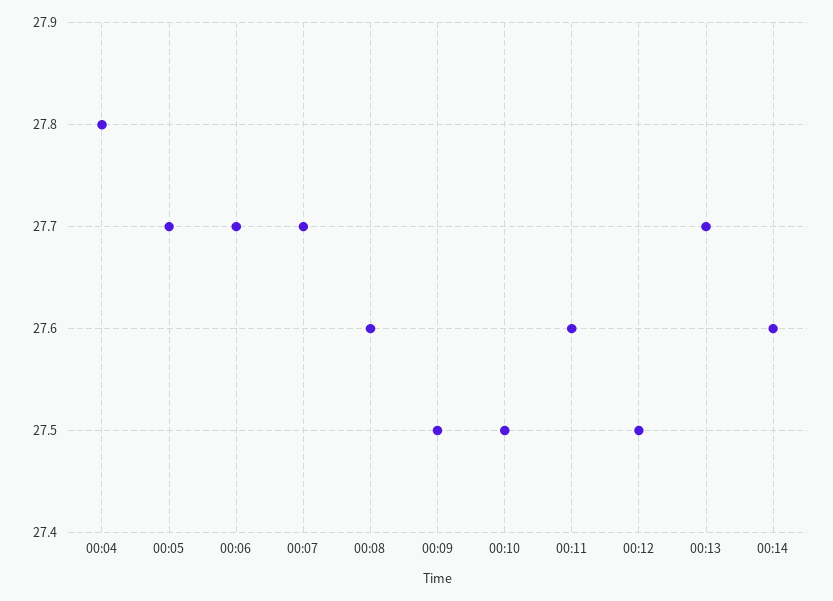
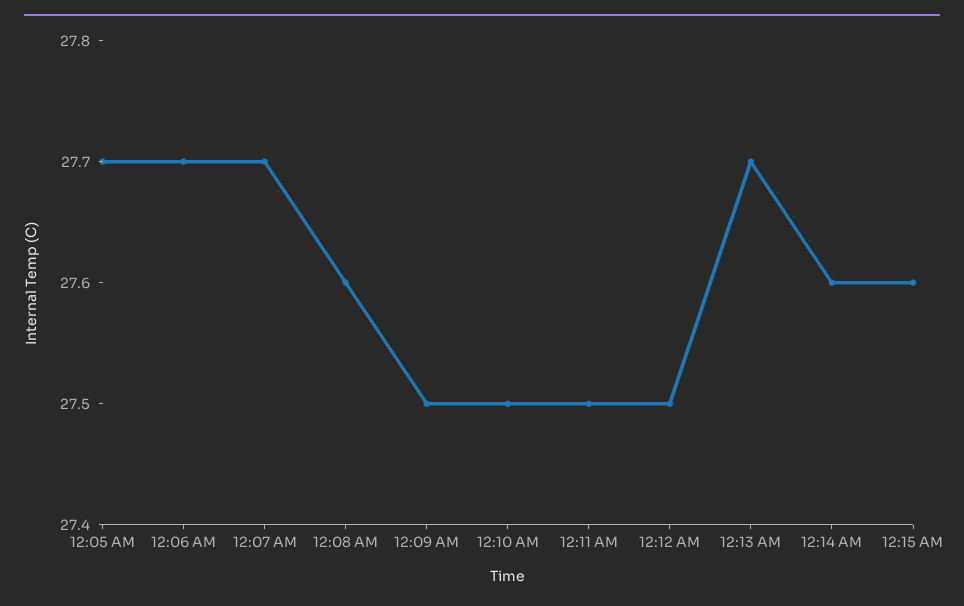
00:04: 27.8 -> none
00:11: 27.6 -> 27.5
12:15 AM: none -> 27.6

